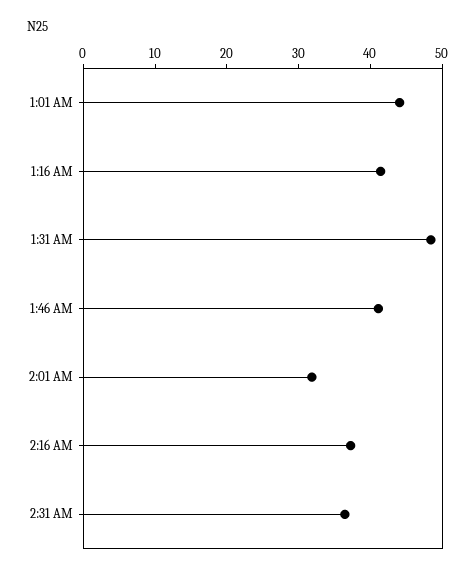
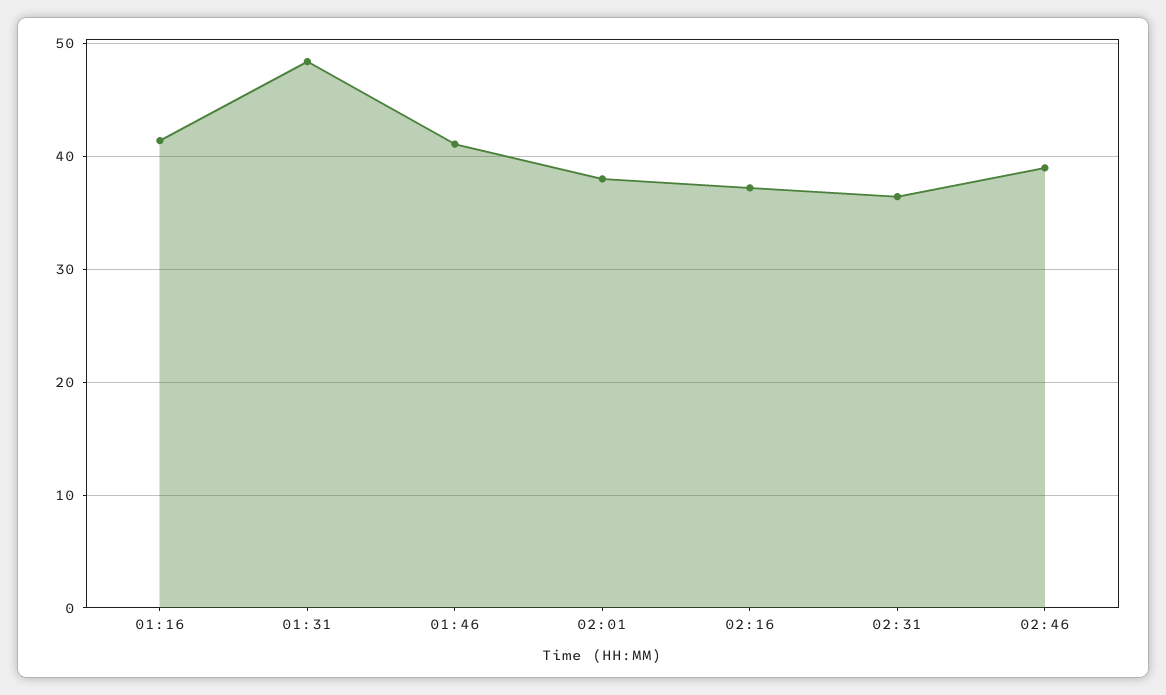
1:01 AM: 44 -> none
2:01 AM: 32 -> 38
02:46: none -> 39

